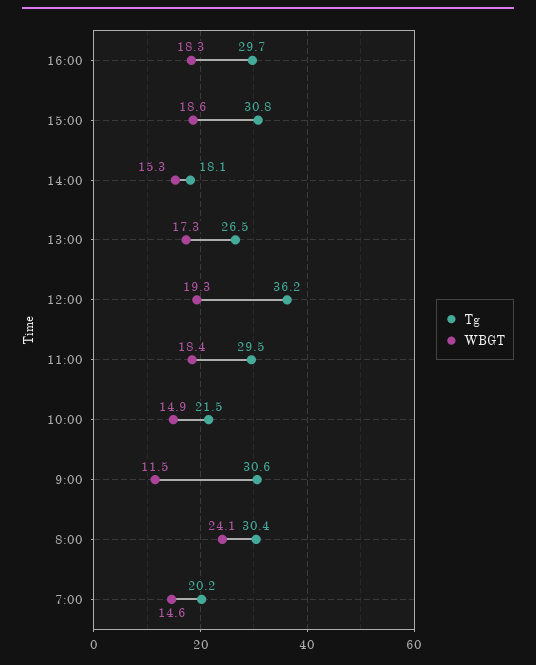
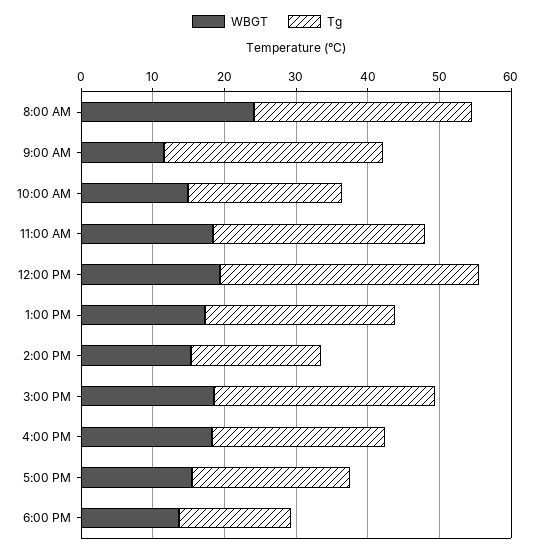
Tg, 16:00: 29.7 -> 24
Tg, 7:00: 20.2 -> none
WBGT, 7:00: 14.6 -> none
WBGT, 5:00 PM: none -> 16
Tg, 5:00 PM: none -> 22
WBGT, 6:00 PM: none -> 14
Tg, 6:00 PM: none -> 16

